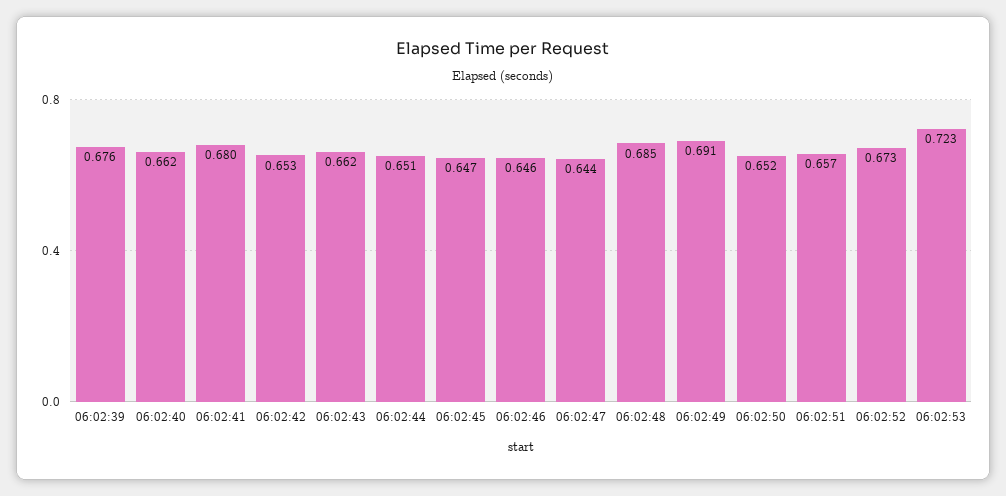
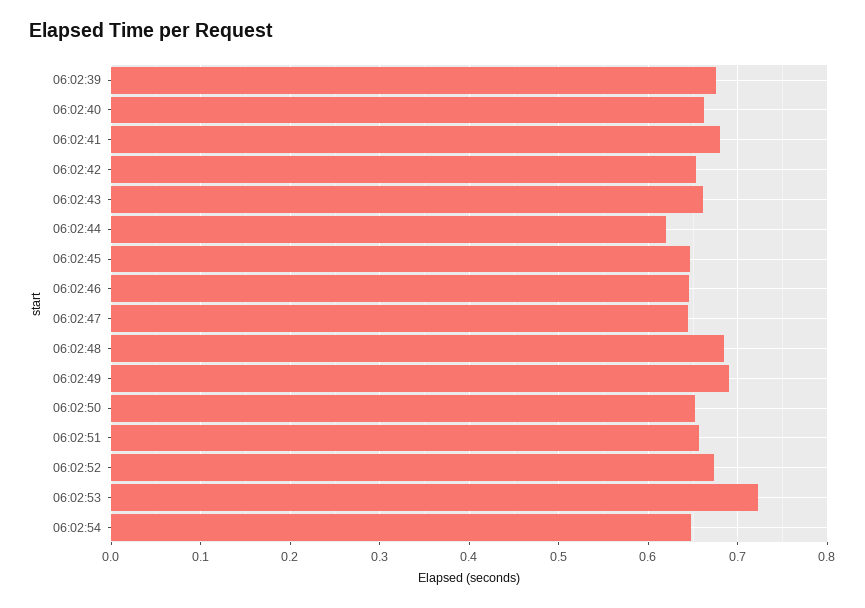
06:02:44: 0.651 -> 0.62
06:02:54: none -> 0.65

